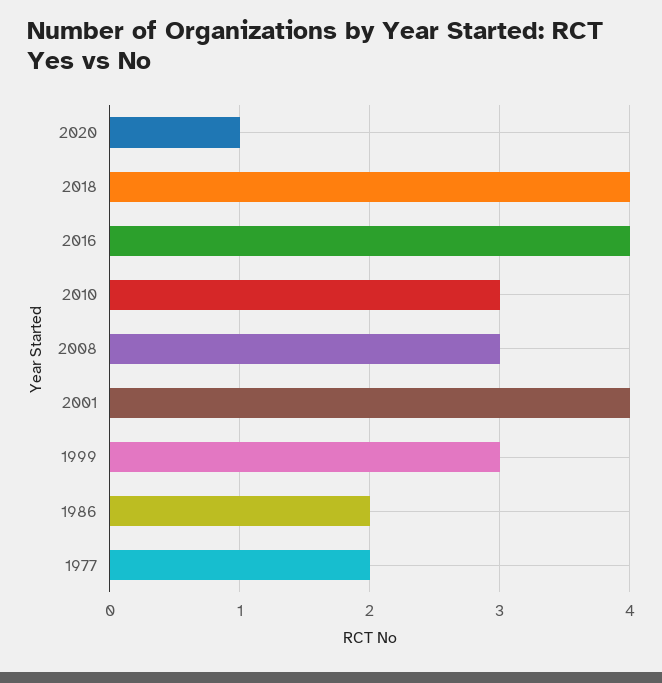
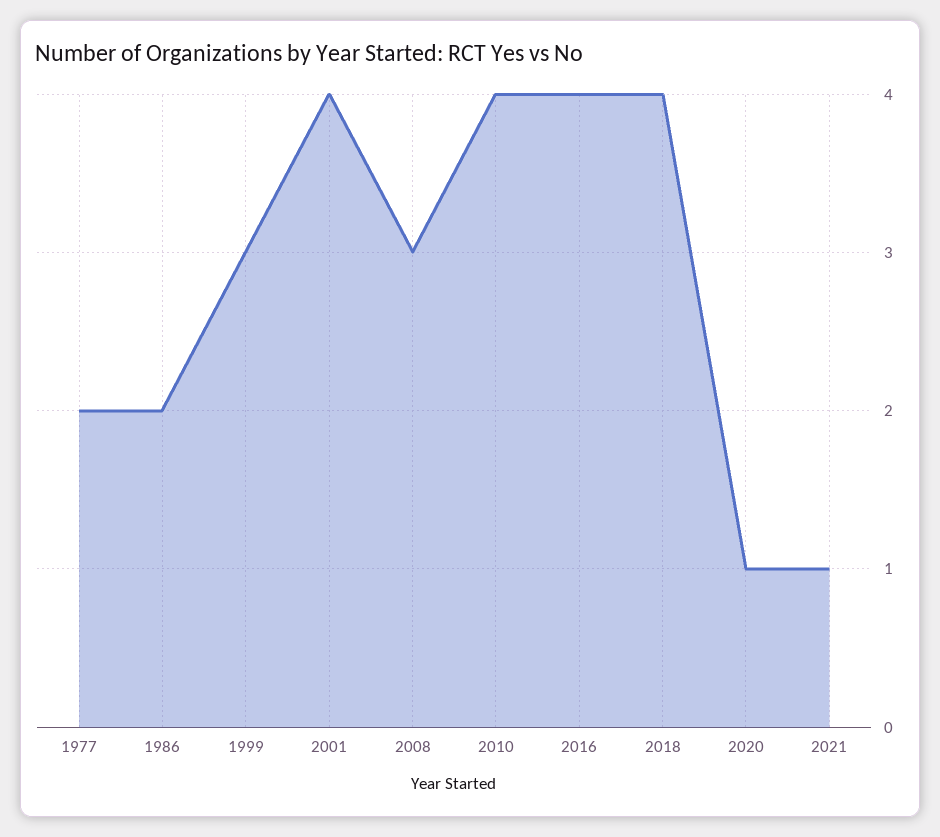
2010: 3 -> 4
2021: none -> 1

